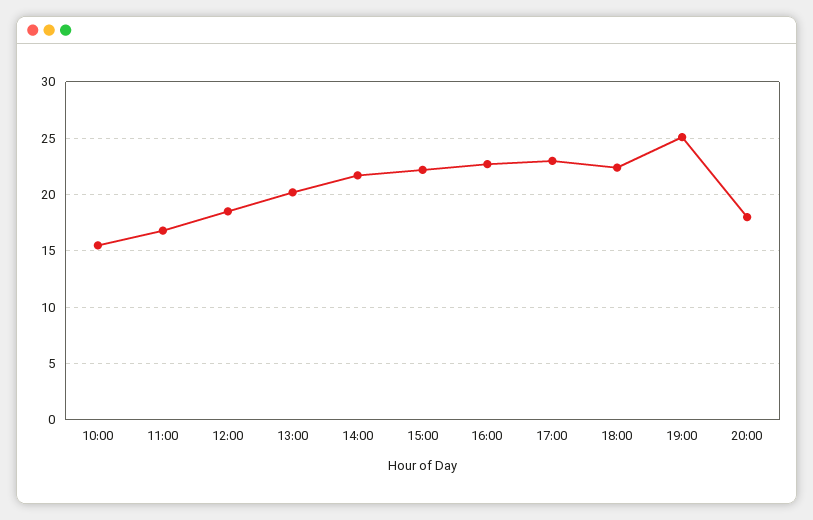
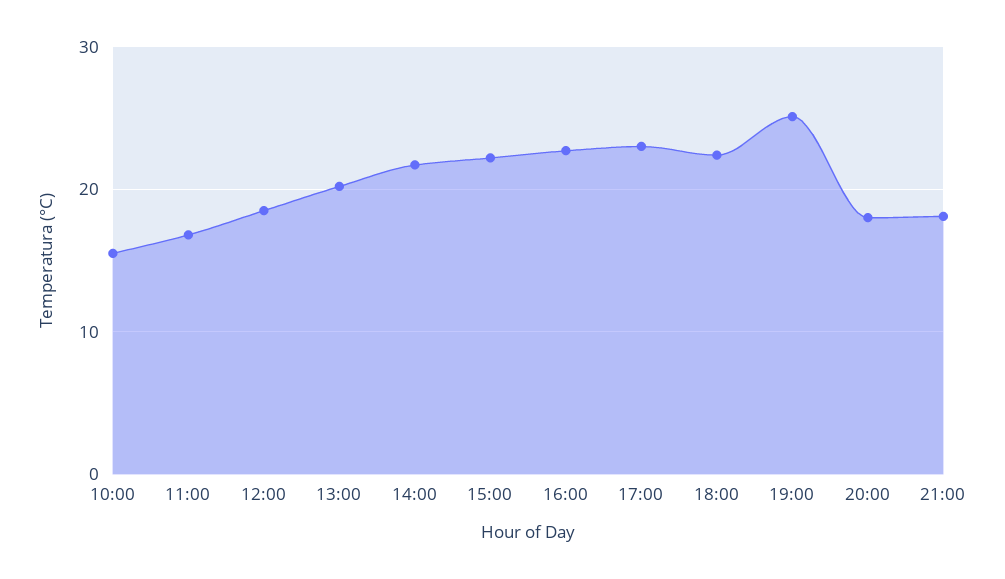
21:00: none -> 18

